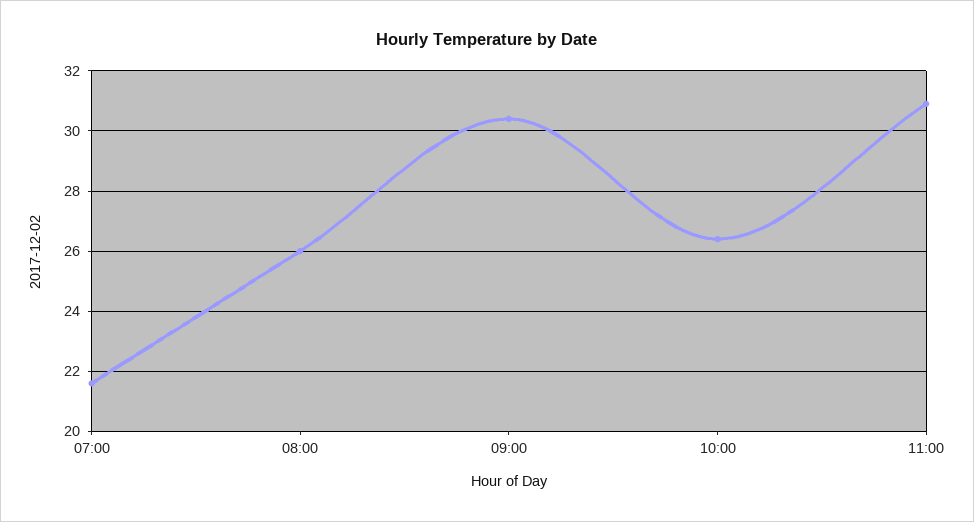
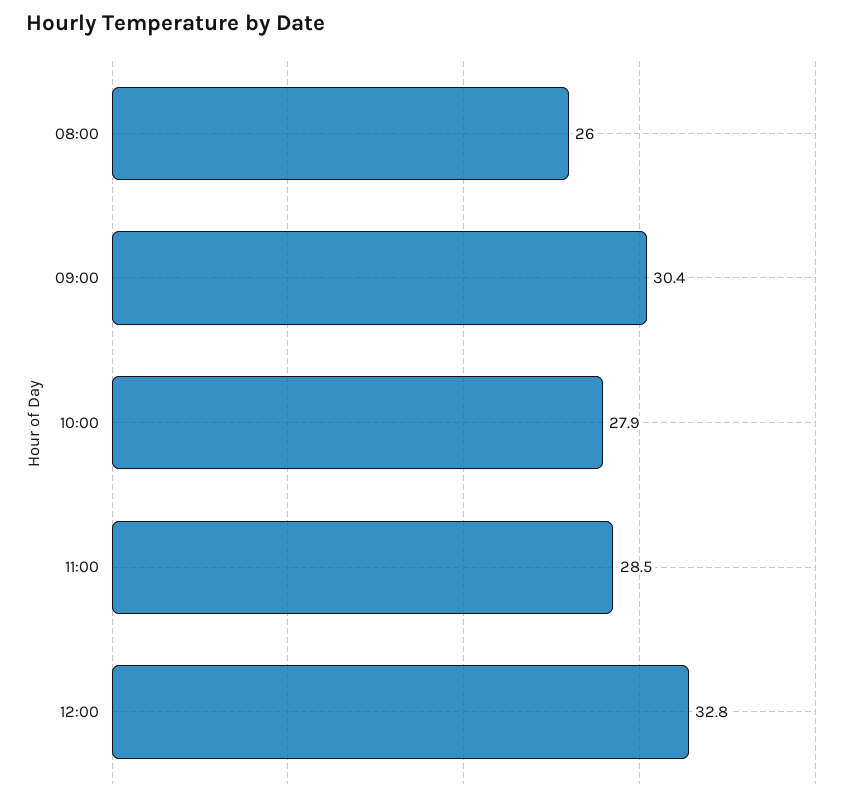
07:00: 21.5 -> none
10:00: 26.5 -> 27.9
11:00: 31 -> 28.5
12:00: none -> 32.8

